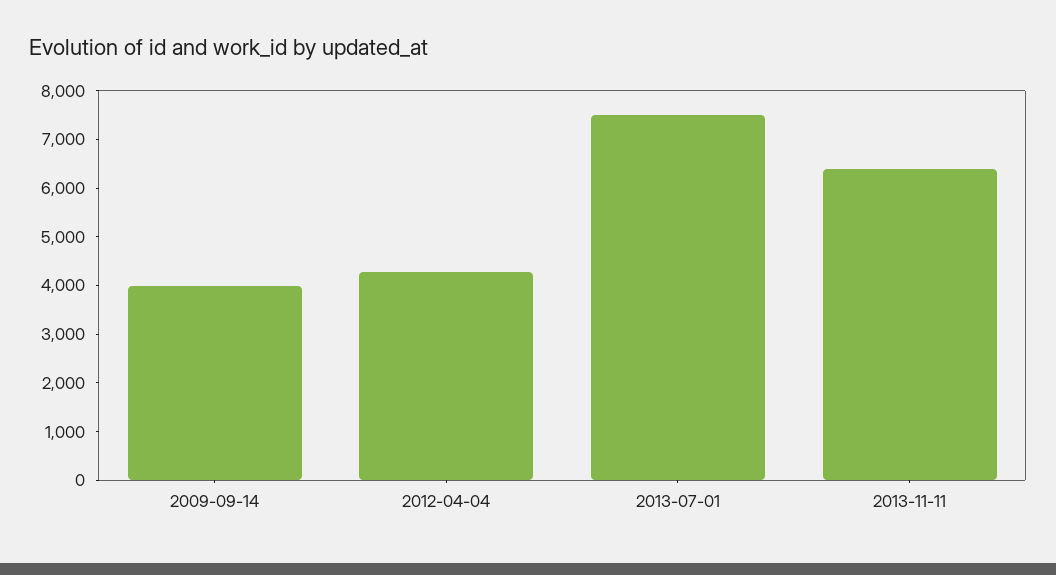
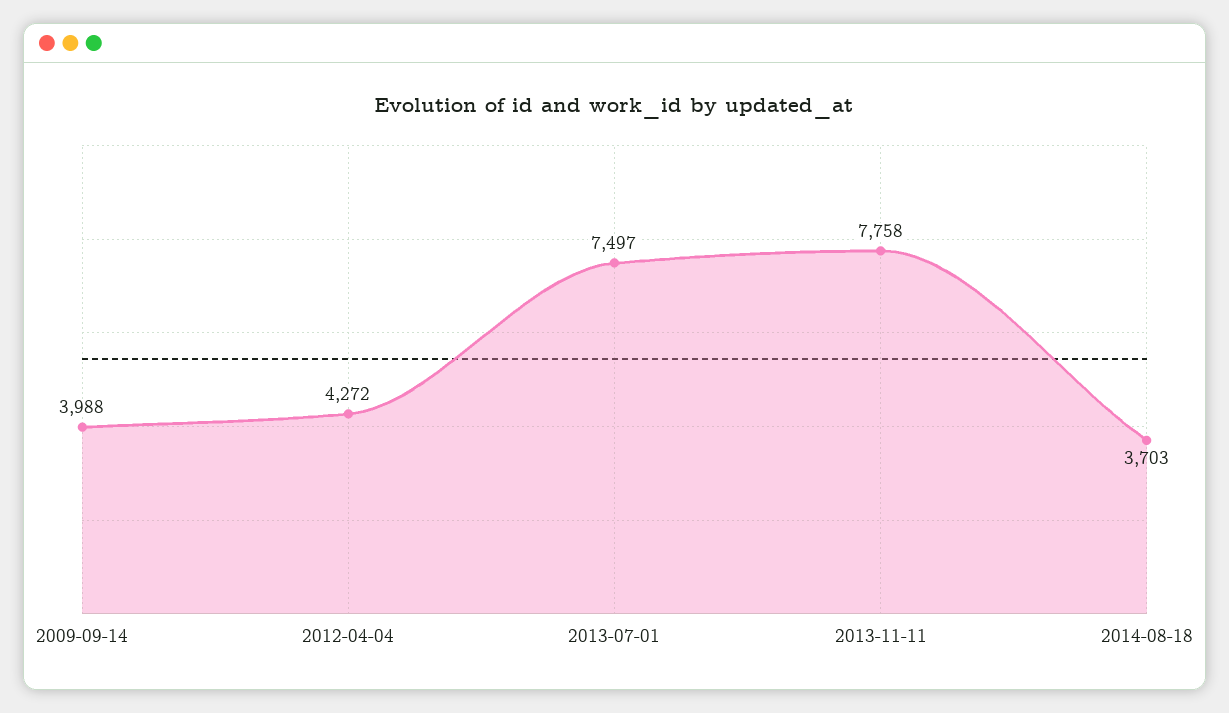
2013-11-11: 6400 -> 7758
2014-08-18: none -> 3703

